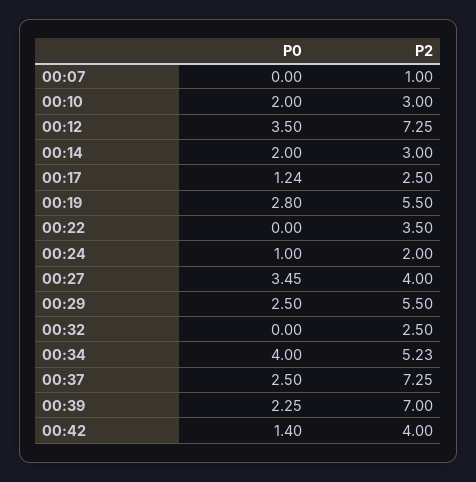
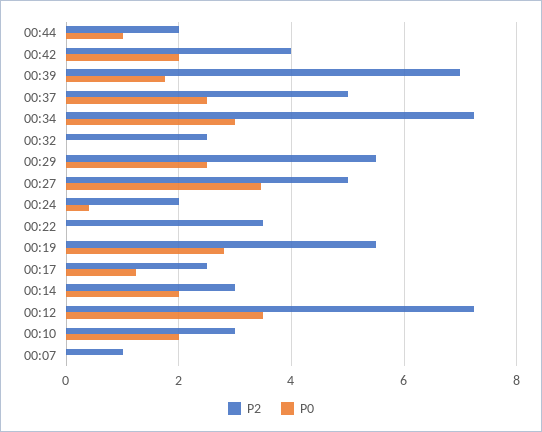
P0, 00:24: 1 -> 0.4
P2, 00:27: 4 -> 5
P0, 00:34: 4 -> 3
P2, 00:34: 5.23 -> 7.2
P2, 00:37: 7.25 -> 5
P0, 00:39: 2.25 -> 1.8
P0, 00:42: 1.4 -> 2
P2, 00:44: none -> 2
P0, 00:44: none -> 1

